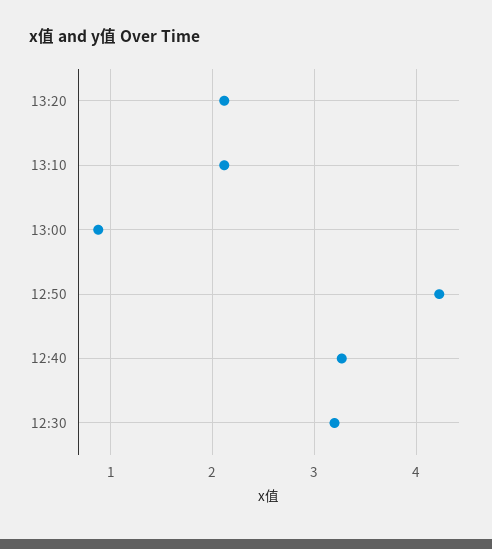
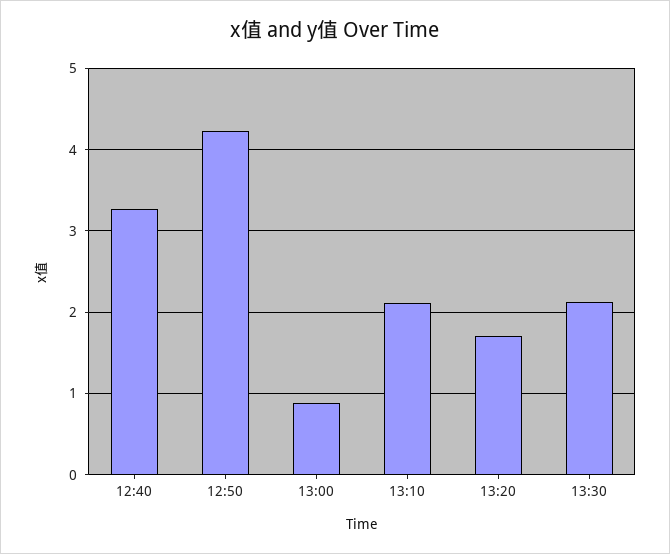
13:20: 2.1 -> 1.7
12:30: 3.2 -> none
13:30: none -> 2.1

